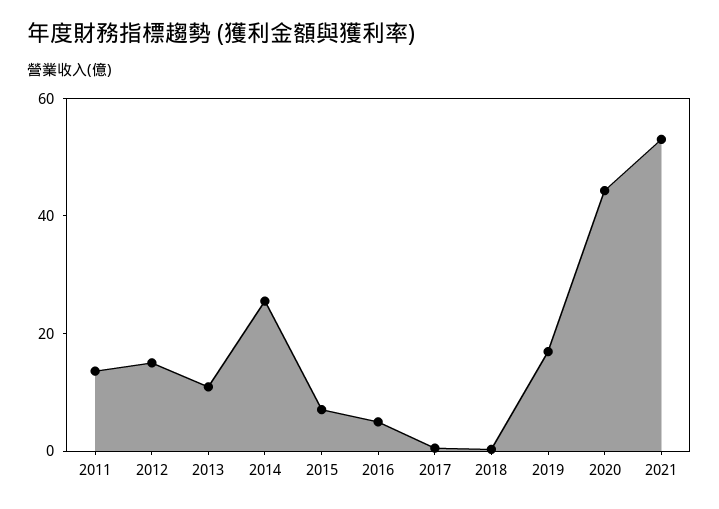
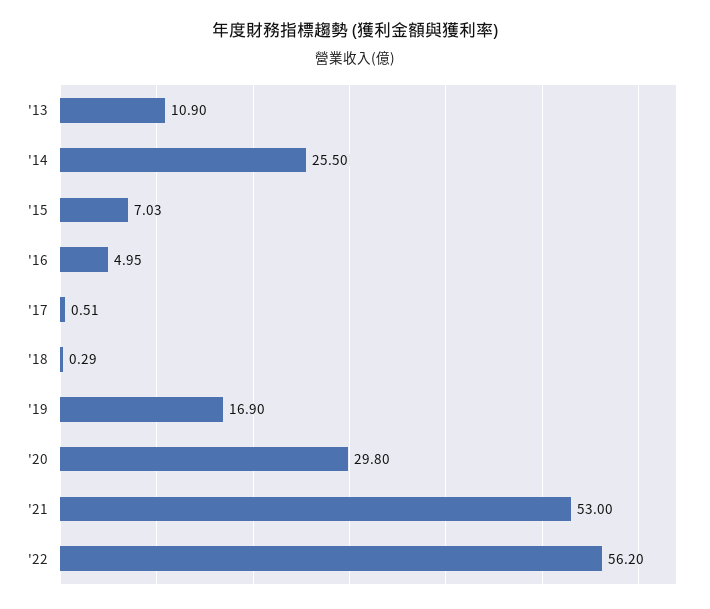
2011: 15 -> none
2012: 15 -> none
2020: 45 -> 29.8
'22: none -> 56.2

